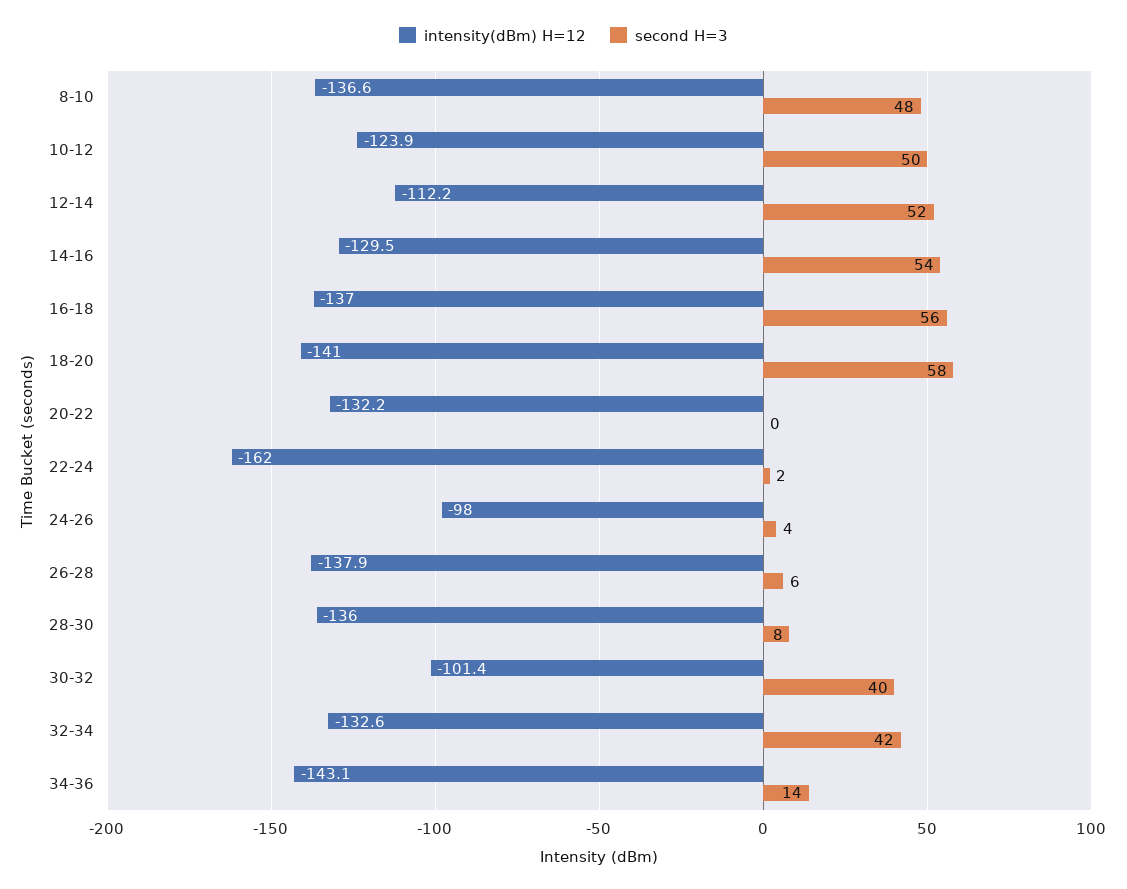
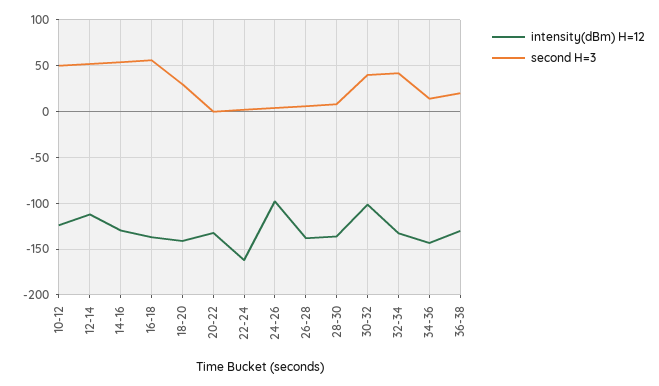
intensity(dBm) H=12, 8-10: -136.6 -> none
second H=3, 8-10: 48 -> none
second H=3, 18-20: 58 -> 30
intensity(dBm) H=12, 36-38: none -> -130
second H=3, 36-38: none -> 20

